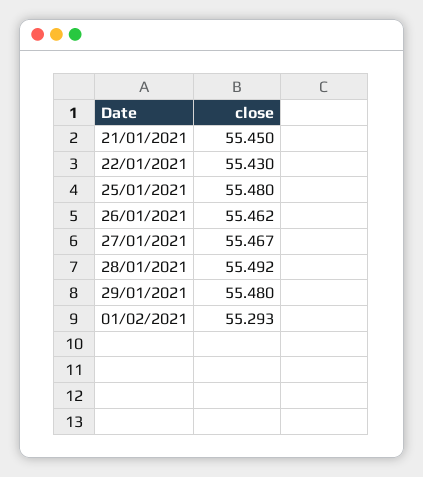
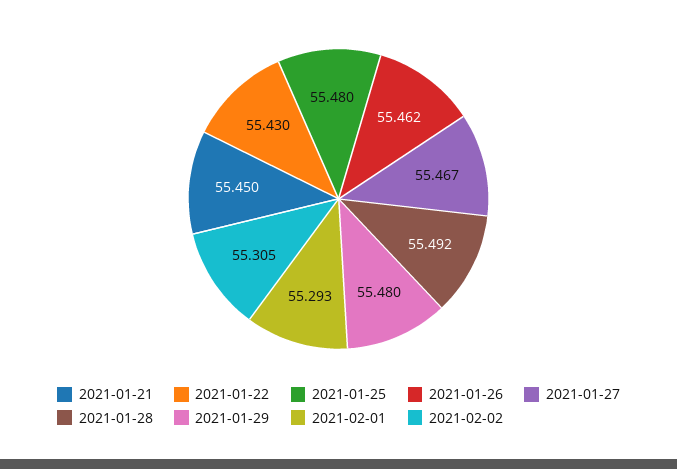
2021-02-02: none -> 55.305

